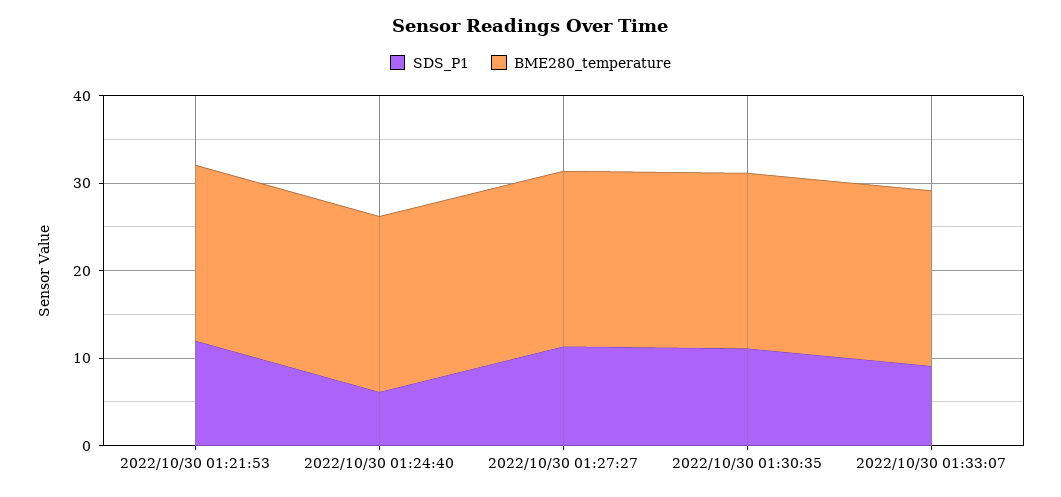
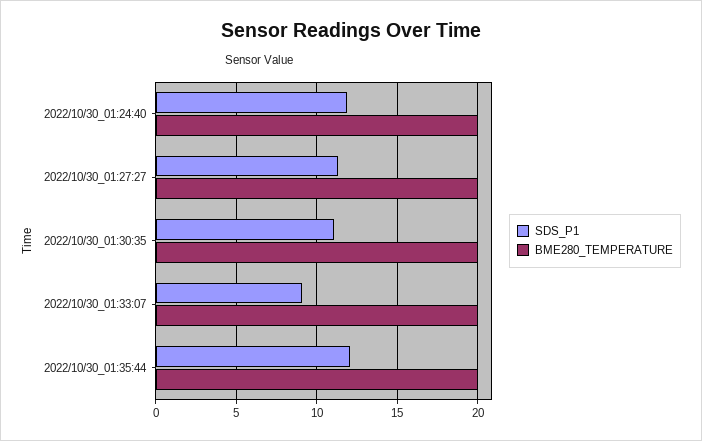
SDS_P1, 2022/10/30 01:21:53: 12 -> none
BME280_temperature, 2022/10/30 01:21:53: 20 -> none
SDS_P1, 2022/10/30 01:24:40: 6 -> 12
SDS_P1, 2022/10/30_01:35:44: none -> 12
BME280_temperature, 2022/10/30_01:35:44: none -> 20

